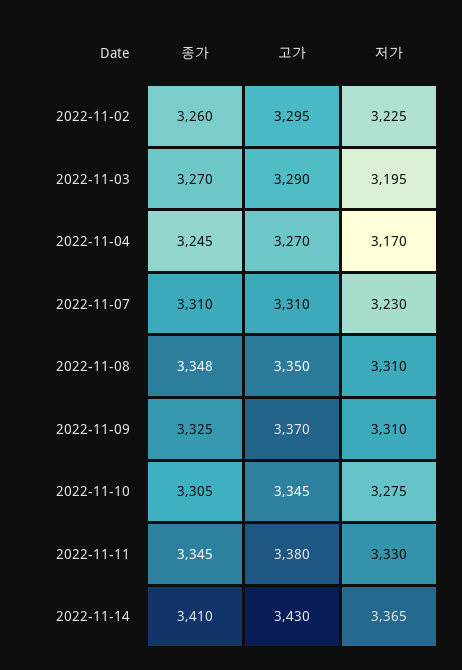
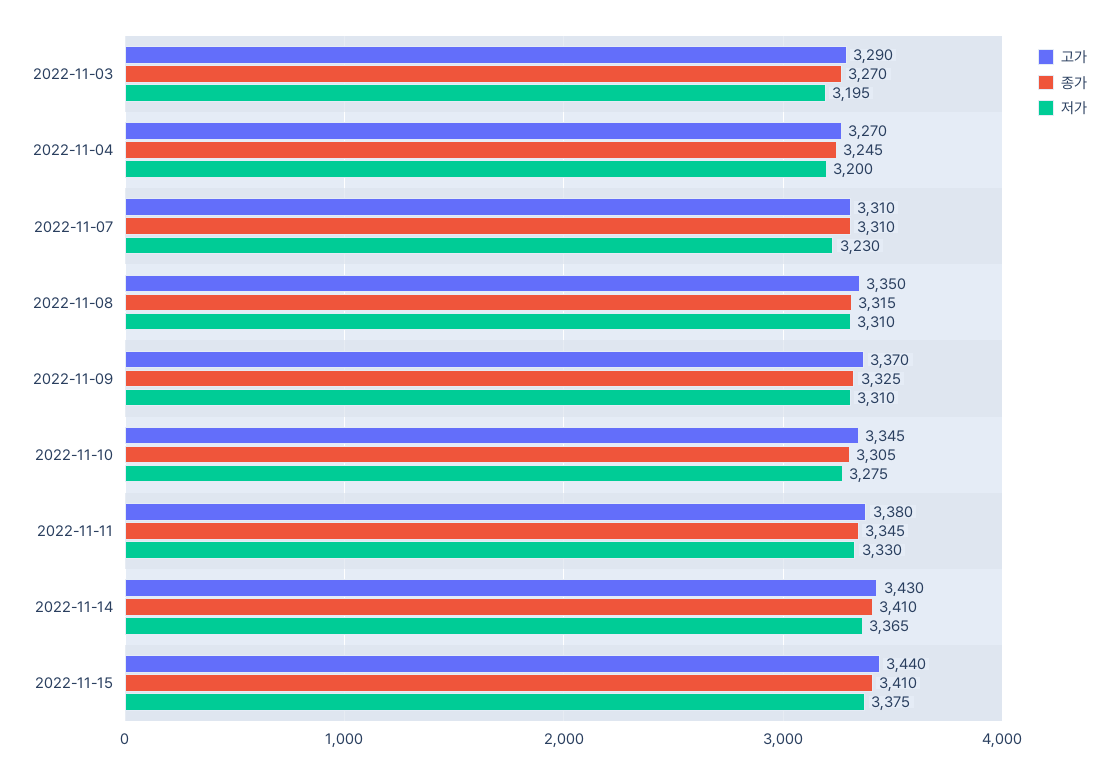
종가, 2022-11-02: 3260 -> none
고가, 2022-11-02: 3295 -> none
저가, 2022-11-02: 3225 -> none
저가, 2022-11-04: 3170 -> 3200
종가, 2022-11-08: 3348 -> 3315
고가, 2022-11-15: none -> 3440
종가, 2022-11-15: none -> 3410
저가, 2022-11-15: none -> 3375

